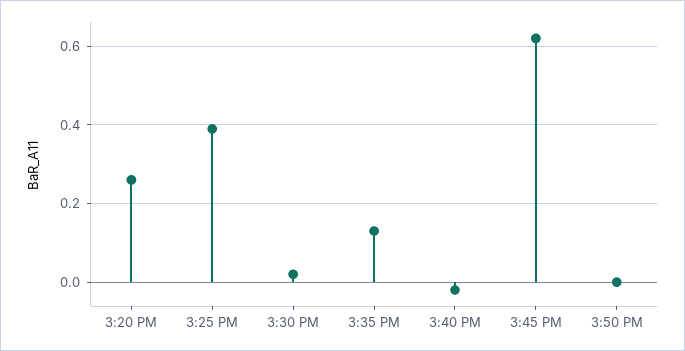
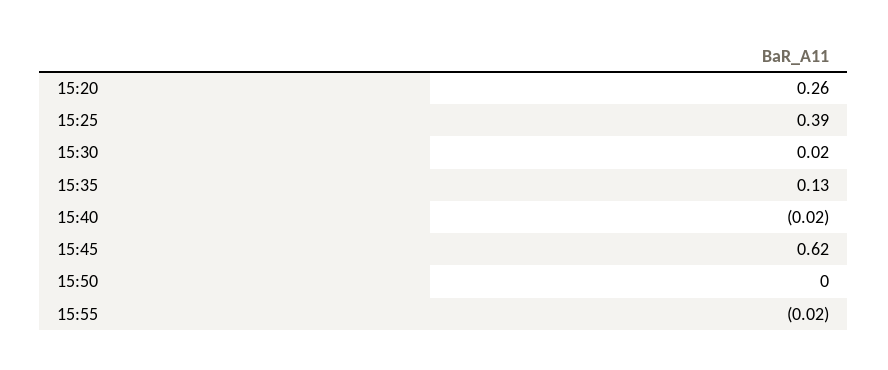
15:55: none -> -0.02

